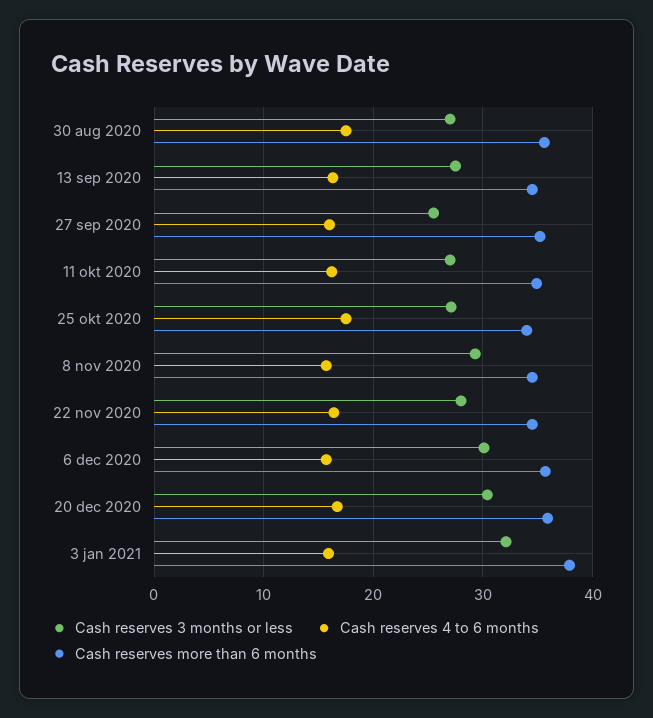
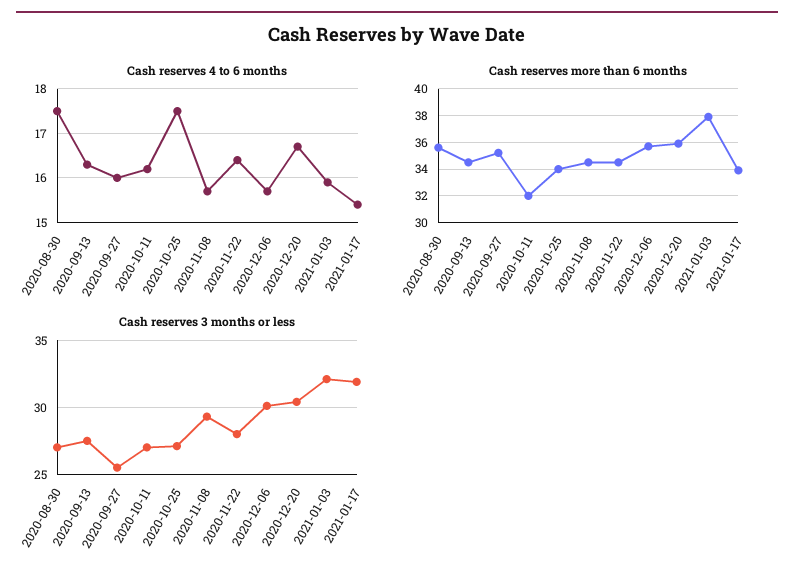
Cash reserves more than 6 months, 11 okt 2020: 35 -> 32
Cash reserves 4 to 6 months, 2021-01-17: none -> 15.5
Cash reserves more than 6 months, 2021-01-17: none -> 34
Cash reserves 3 months or less, 2021-01-17: none -> 32

